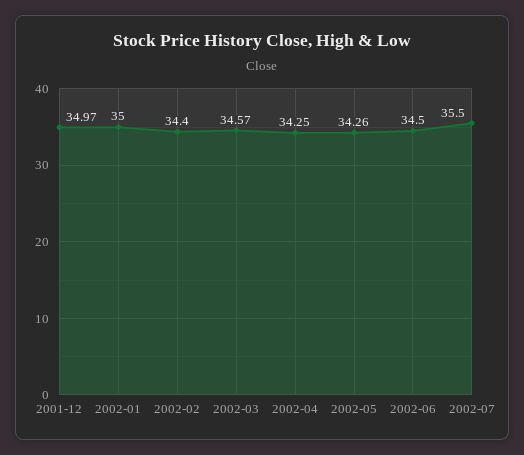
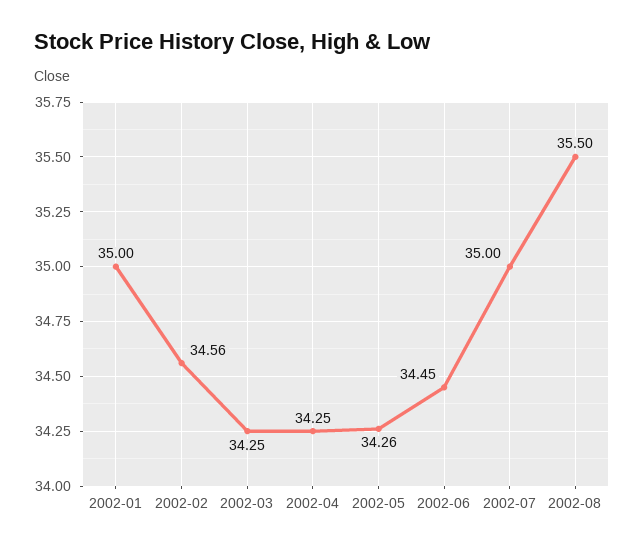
2001-12: 34.97 -> none
2002-02: 34.4 -> 34.56
2002-03: 34.57 -> 34.25
2002-06: 34.5 -> 34.45
2002-07: 35.5 -> 35
2002-08: none -> 35.5

